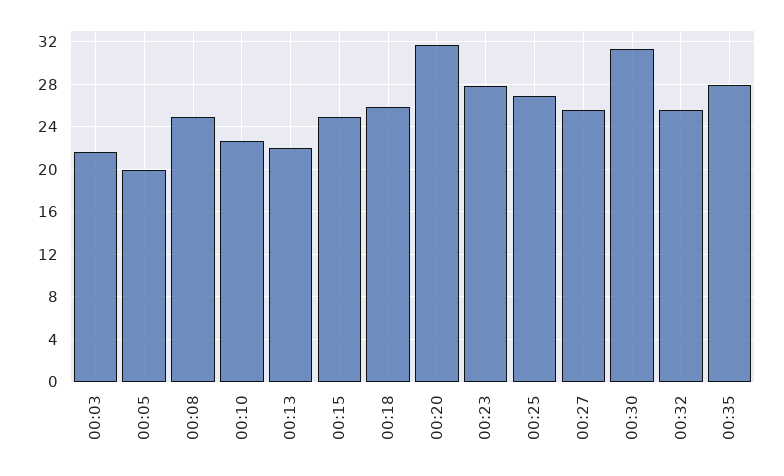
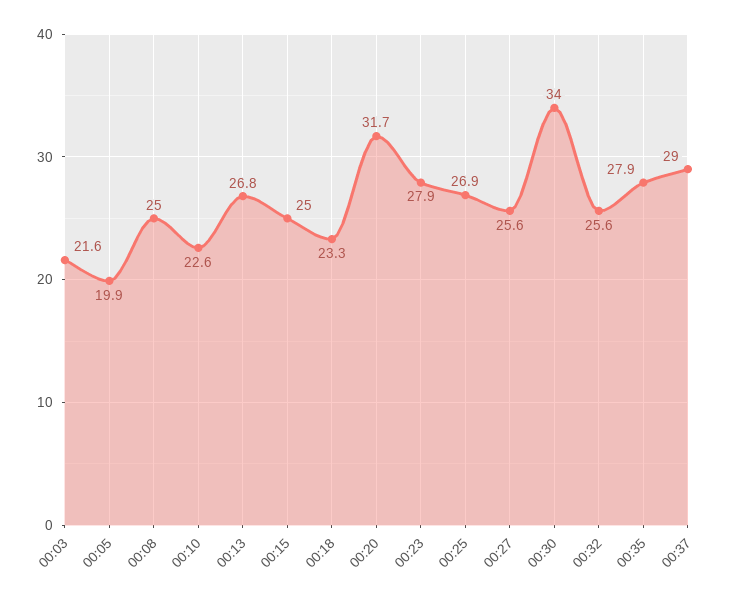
00:13: 22 -> 26.8
00:18: 26 -> 23.3
00:30: 31 -> 34
00:37: none -> 29

